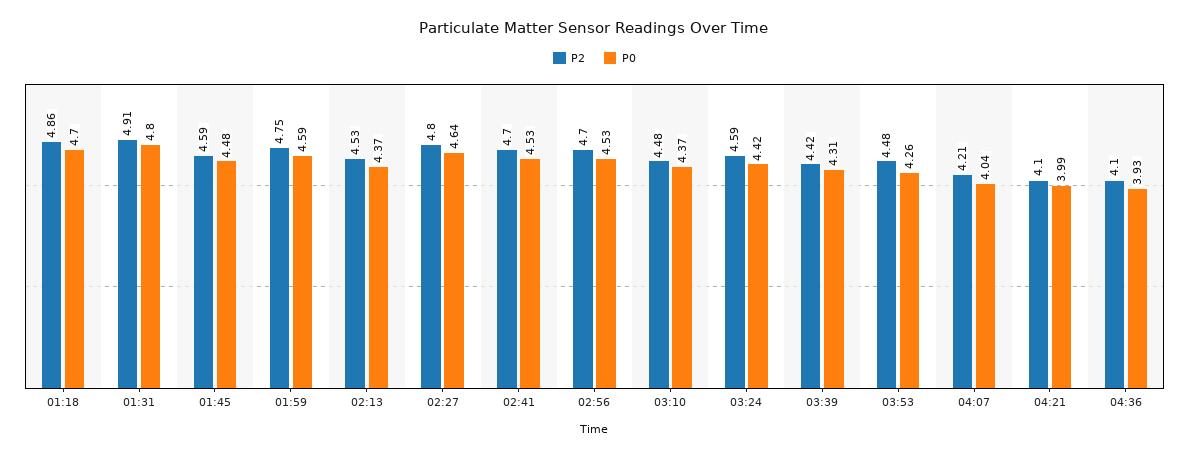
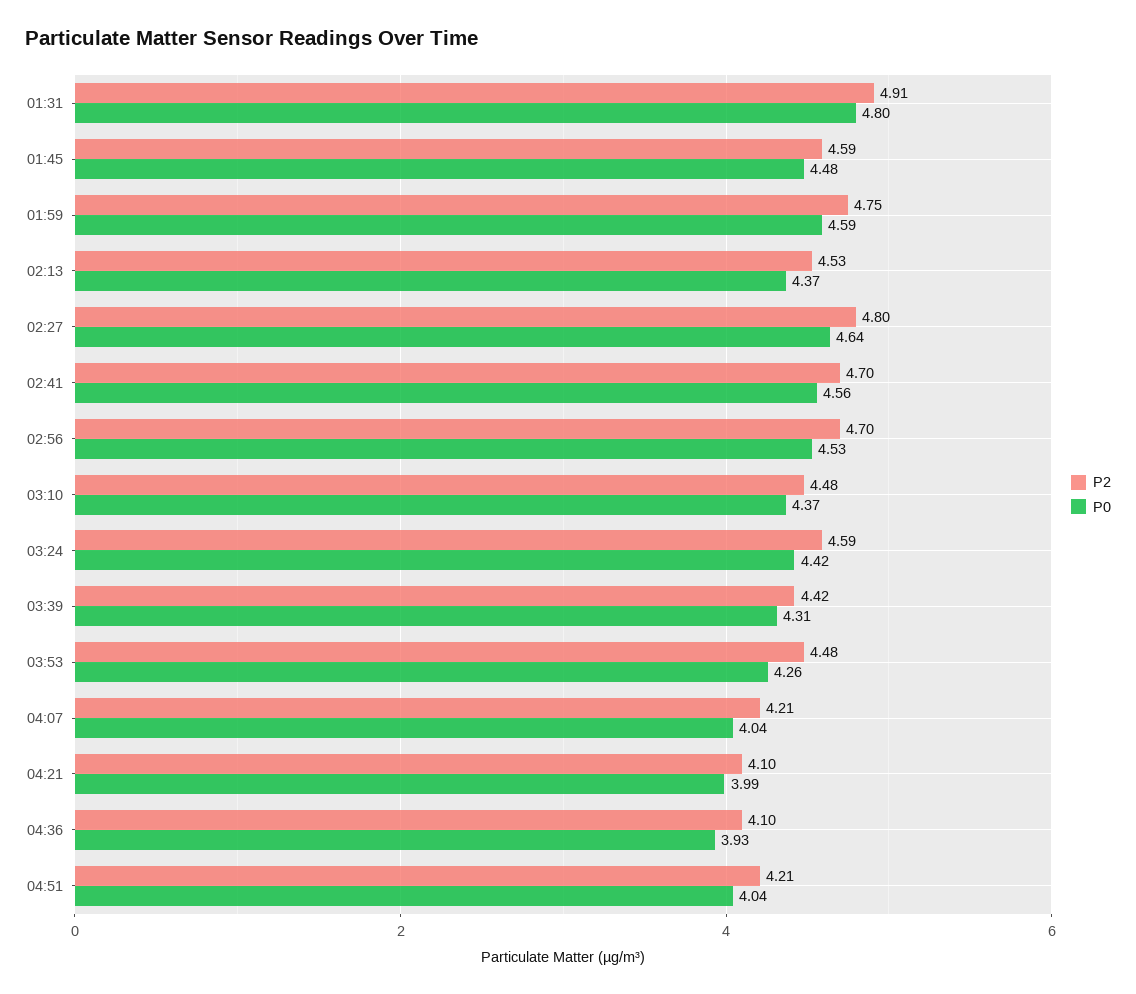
P2, 01:18: 4.86 -> none
P0, 01:18: 4.7 -> none
P0, 02:41: 4.53 -> 4.56
P2, 04:51: none -> 4.21
P0, 04:51: none -> 4.04

